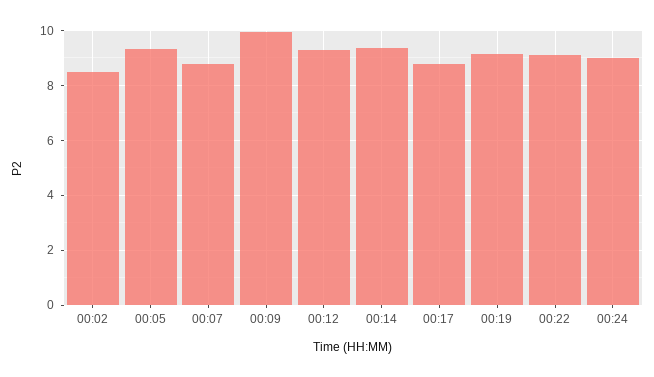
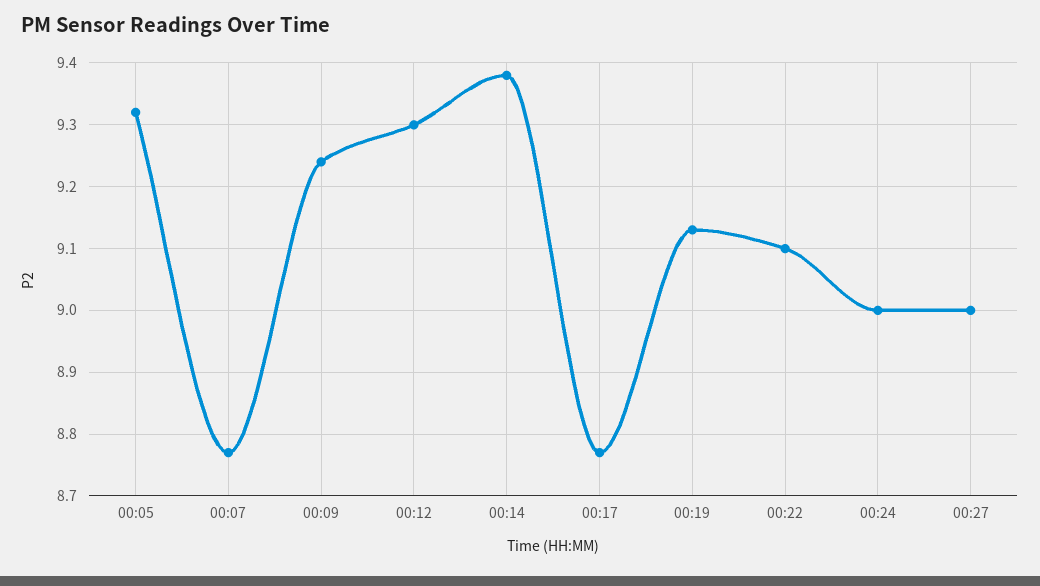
00:02: 8.5 -> none
00:09: 10 -> 9.24
00:27: none -> 9

